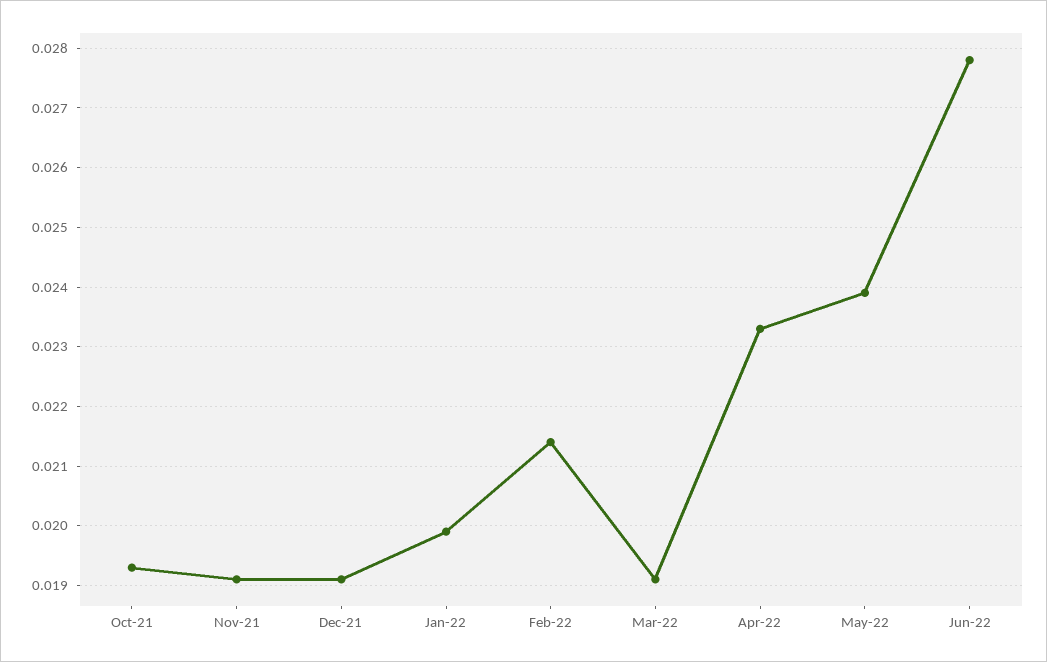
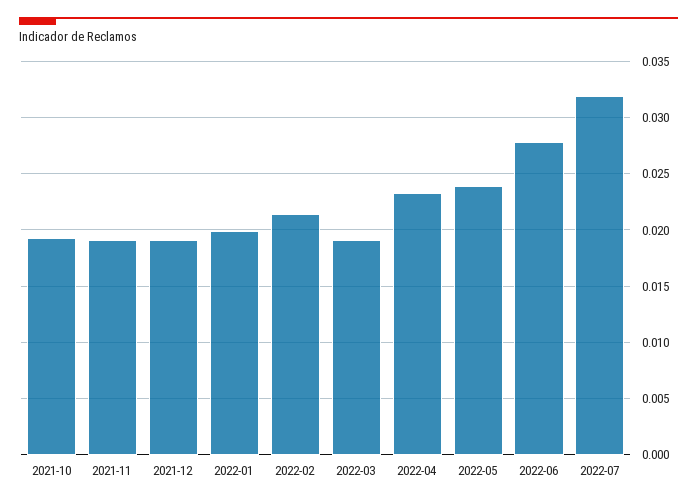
2022-07: none -> 0.032

